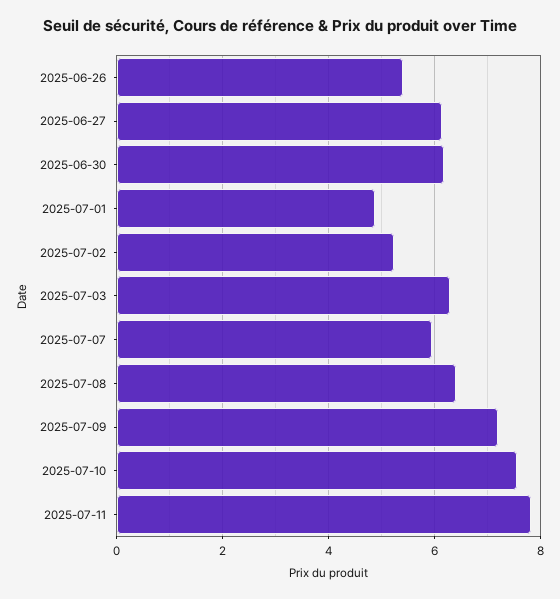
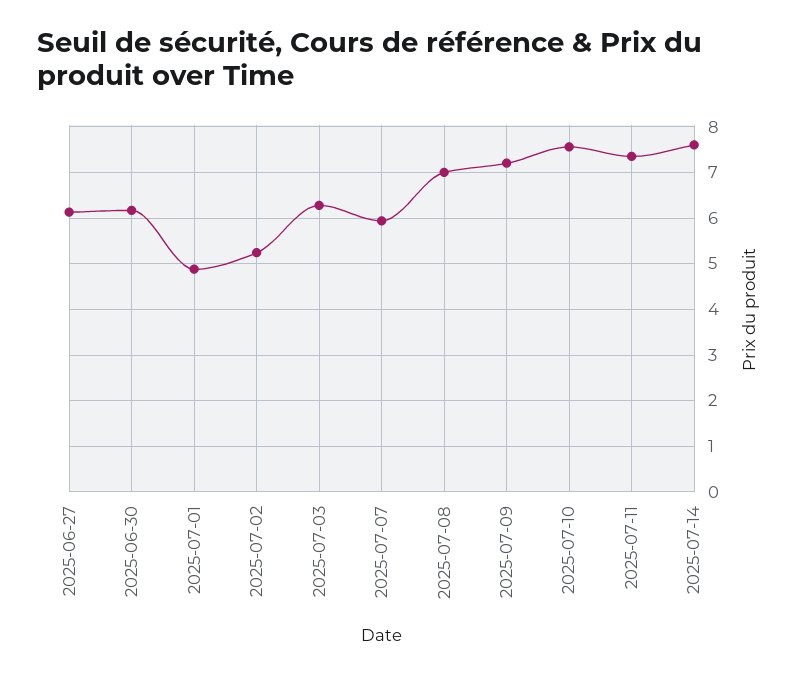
2025-06-26: 5.4 -> none
2025-07-08: 6.4 -> 7
2025-07-11: 7.8 -> 7.4
2025-07-14: none -> 7.6

